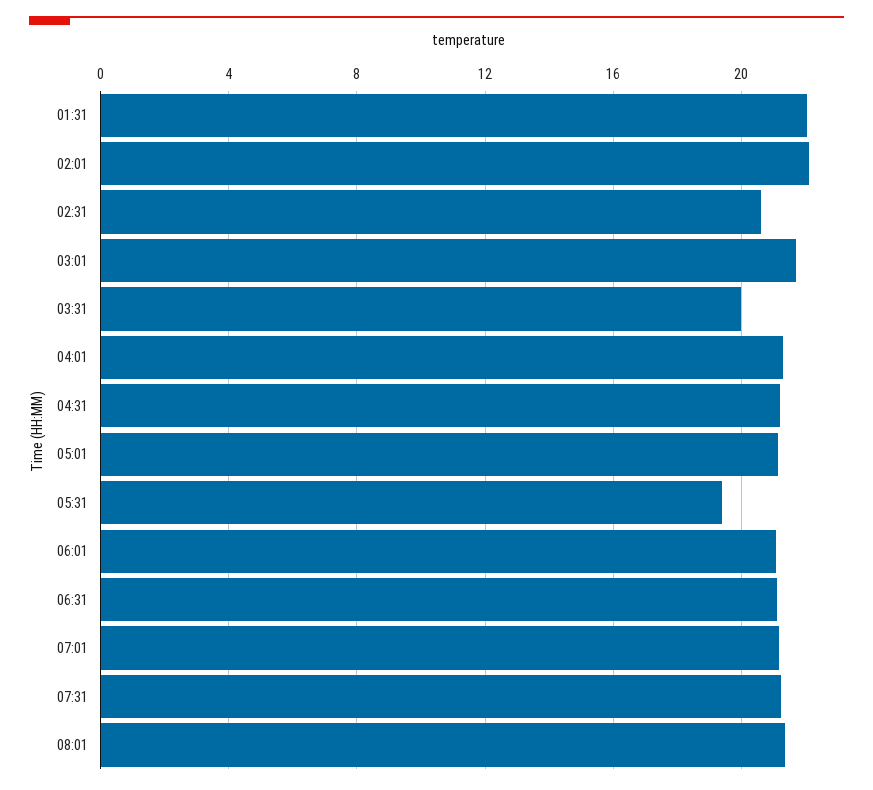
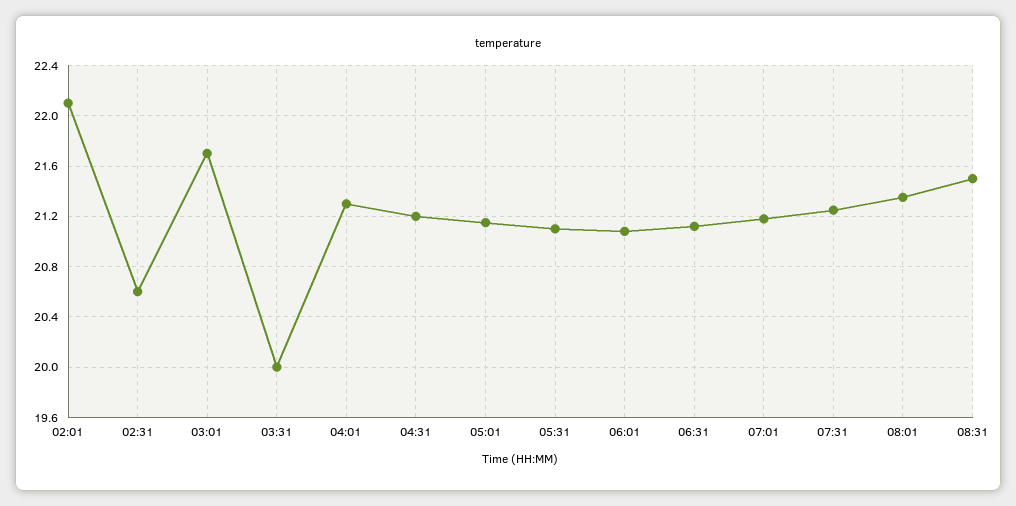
01:31: 22 -> none
05:31: 19.5 -> 21.1
08:31: none -> 21.5

